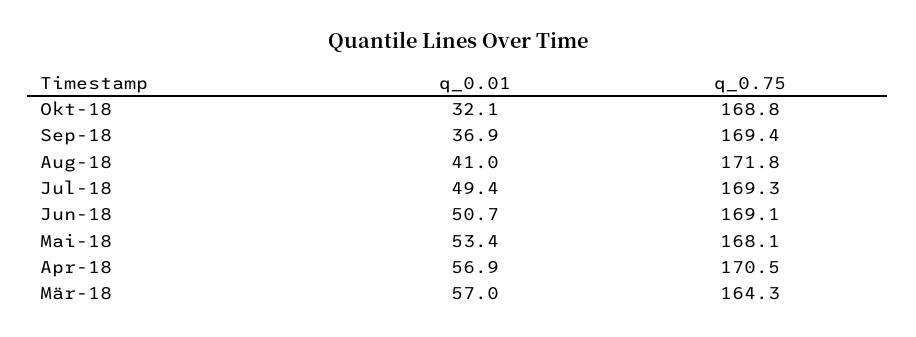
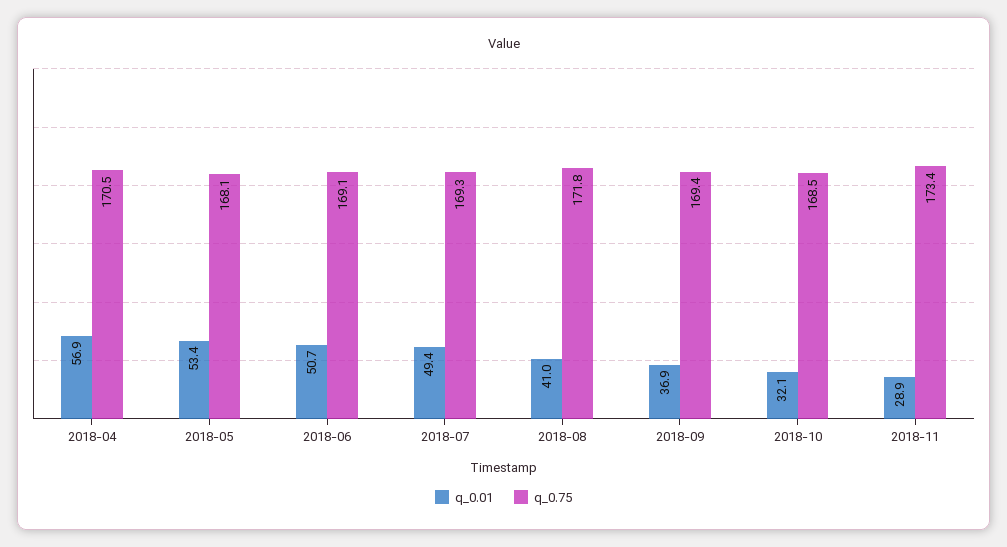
q_0.75, Okt-18: 168.8 -> 168.5
q_0.01, Mär-18: 57 -> none
q_0.75, Mär-18: 164.3 -> none
q_0.01, 2018-11: none -> 28.9
q_0.75, 2018-11: none -> 173.4

